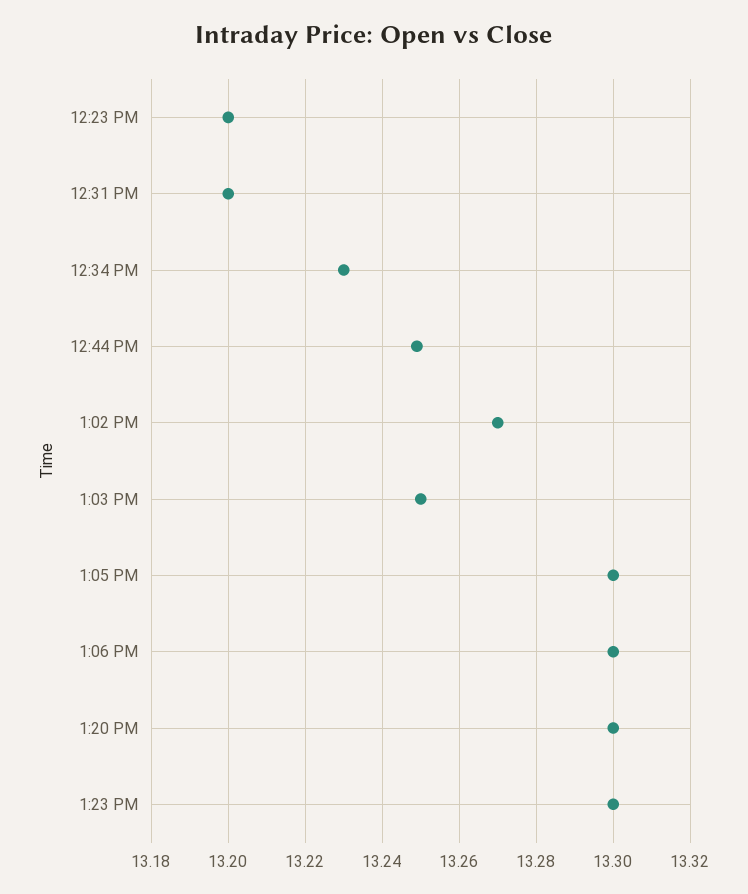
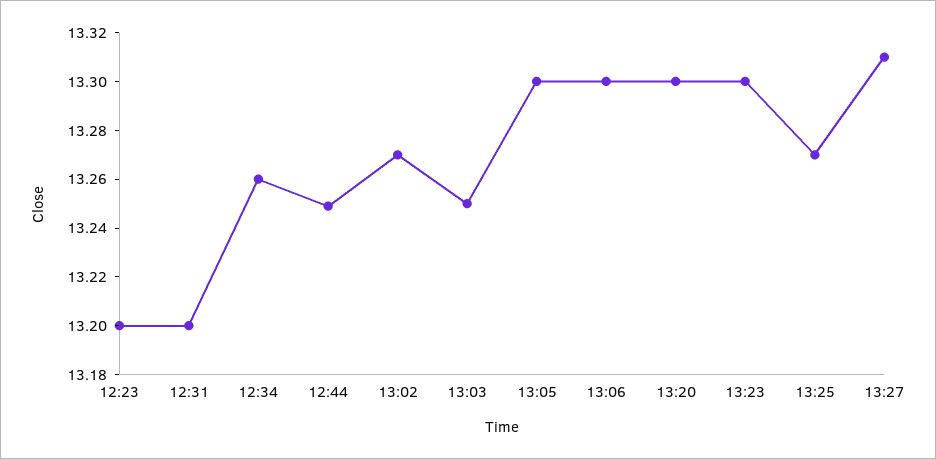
12:34 PM: 13.23 -> 13.26
13:25: none -> 13.27
13:27: none -> 13.31

